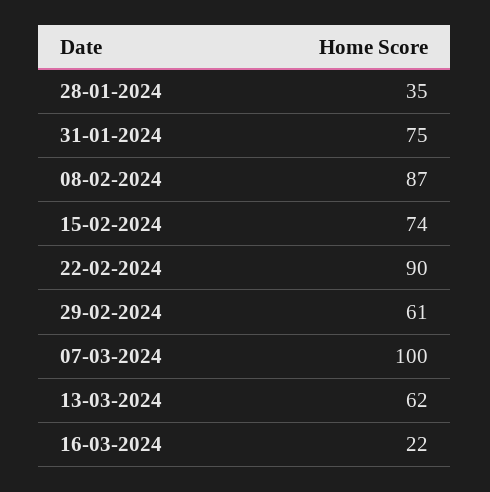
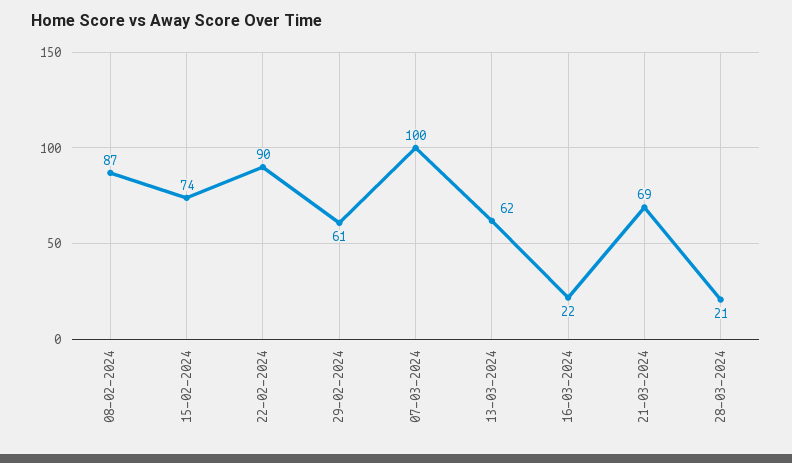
28-01-2024: 35 -> none
31-01-2024: 75 -> none
21-03-2024: none -> 69
28-03-2024: none -> 21

